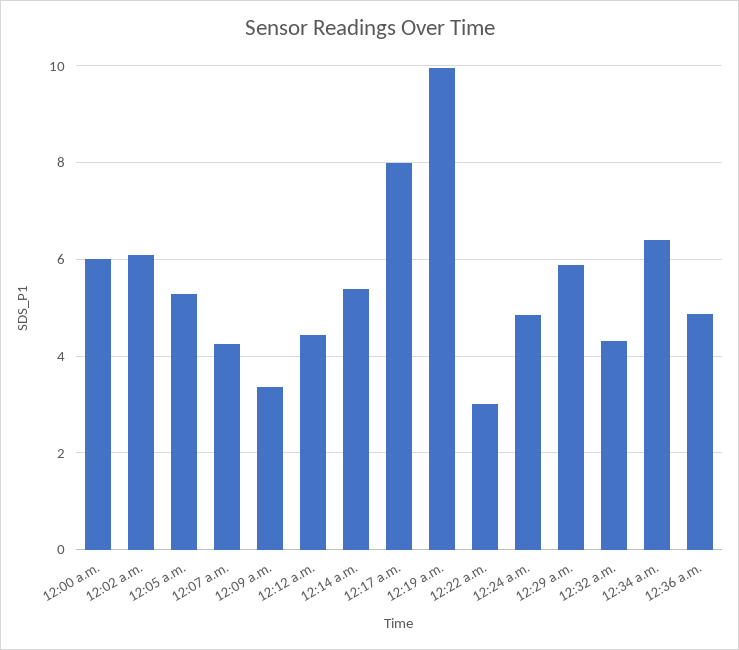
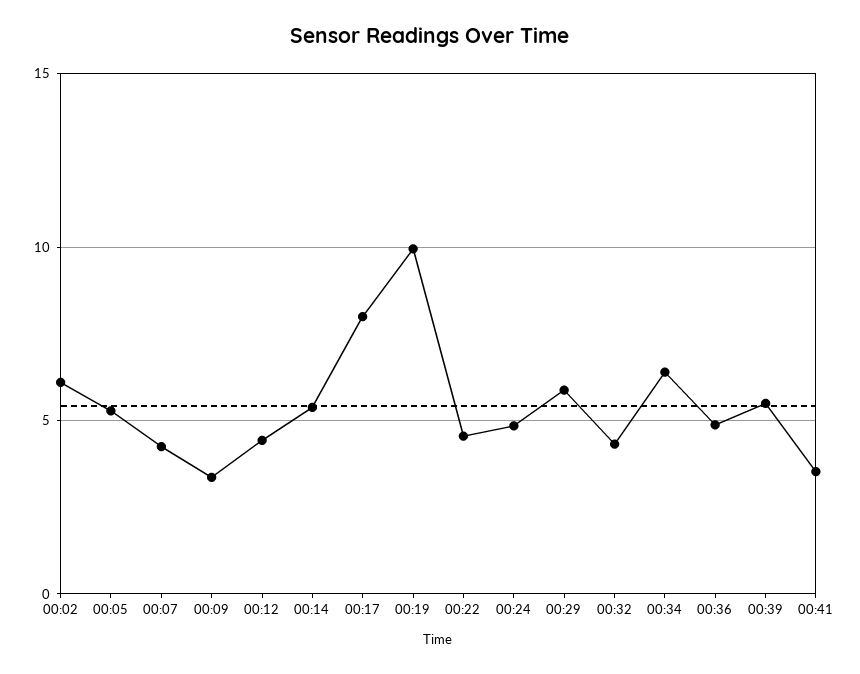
12:00 a.m.: 6 -> none
12:22 a.m.: 3 -> 4.5
00:39: none -> 5.5
00:41: none -> 3.5

